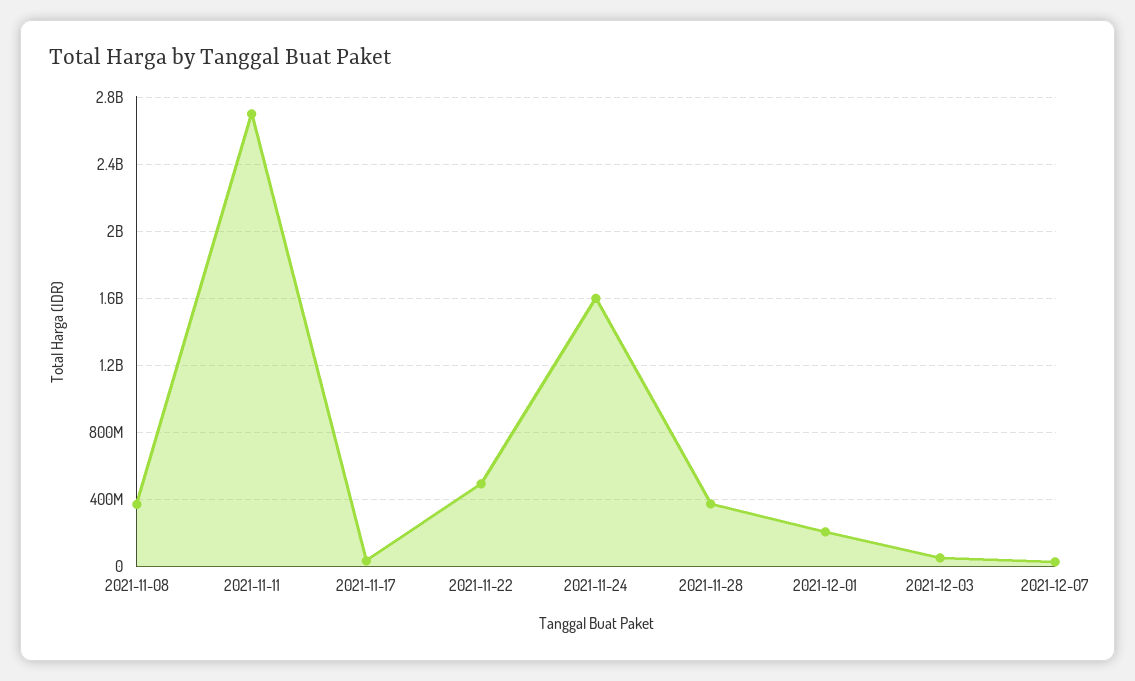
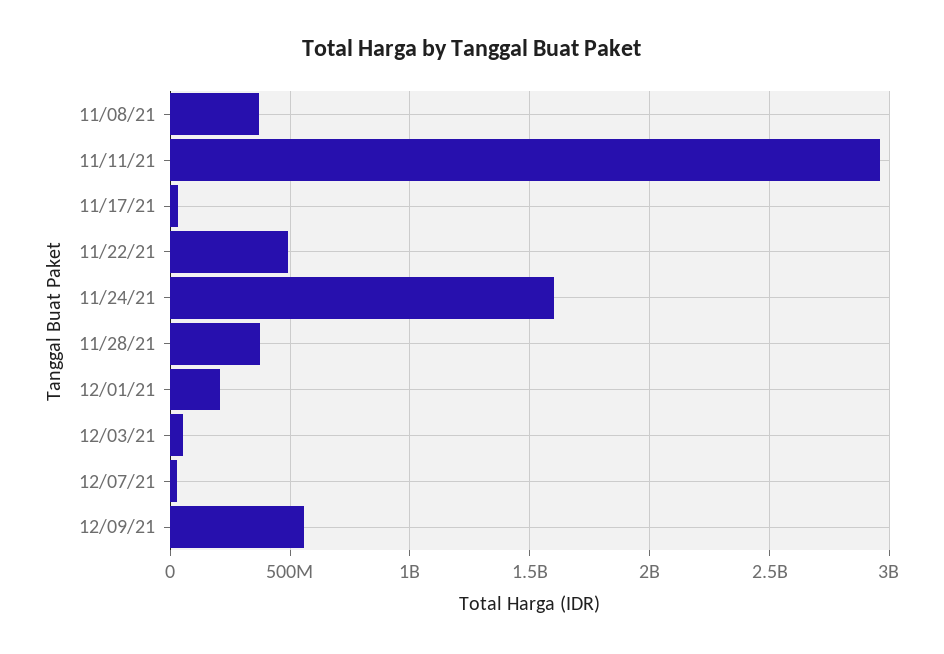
2021-11-11: 2700000000 -> 2950000000
12/09/21: none -> 550000000

